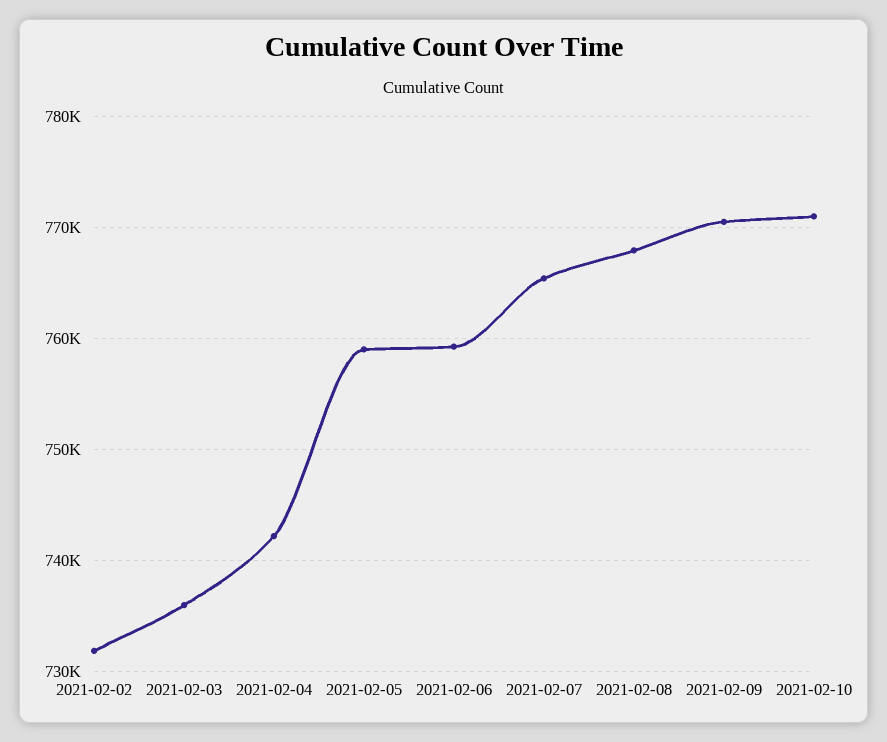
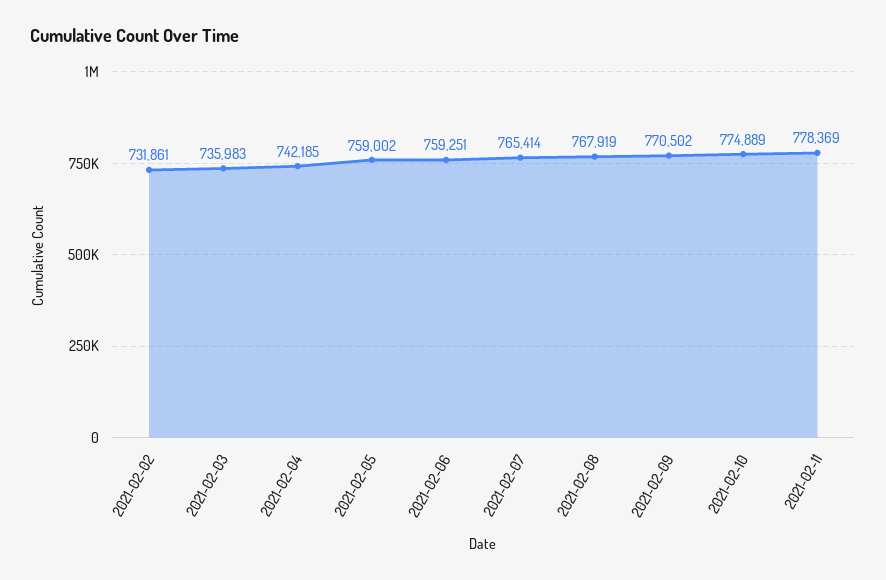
2021-02-10: 771000 -> 774889
2021-02-11: none -> 778369

